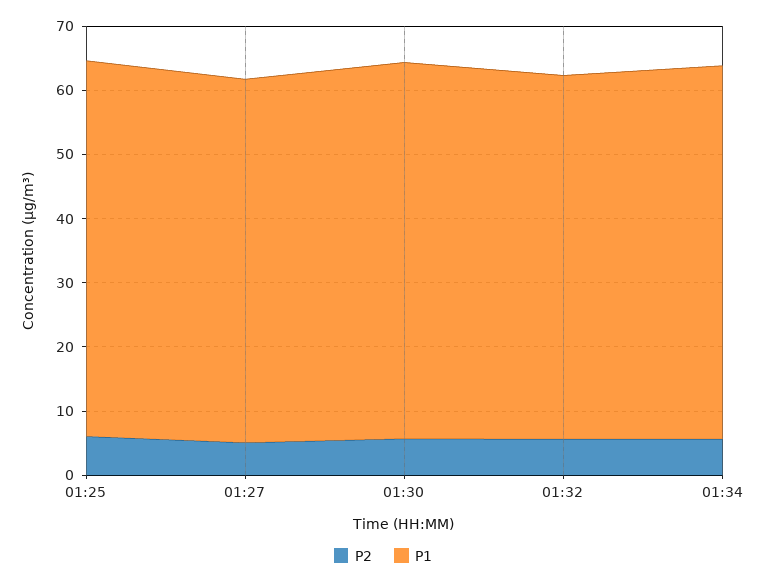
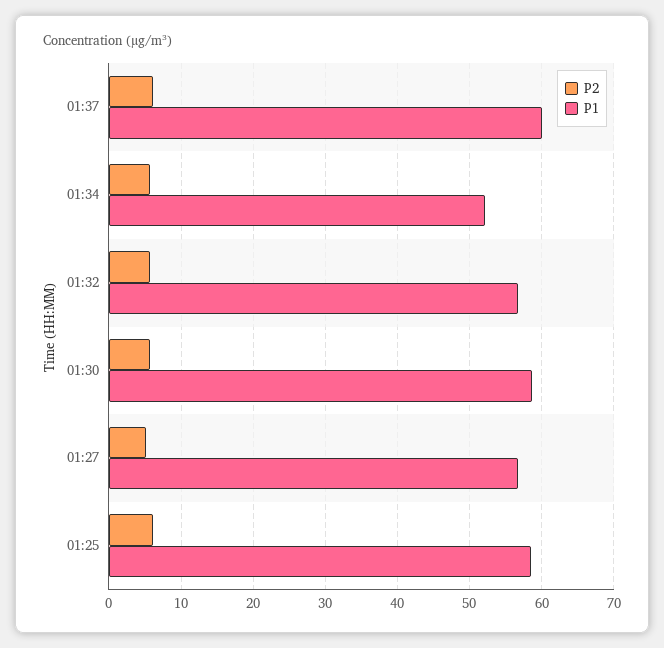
P1, 01:34: 58 -> 52
P2, 01:37: none -> 6
P1, 01:37: none -> 60

